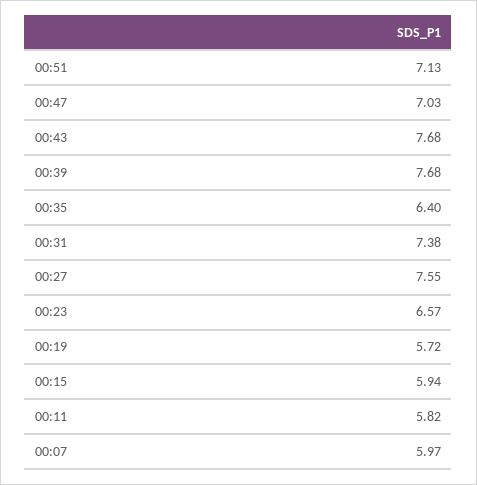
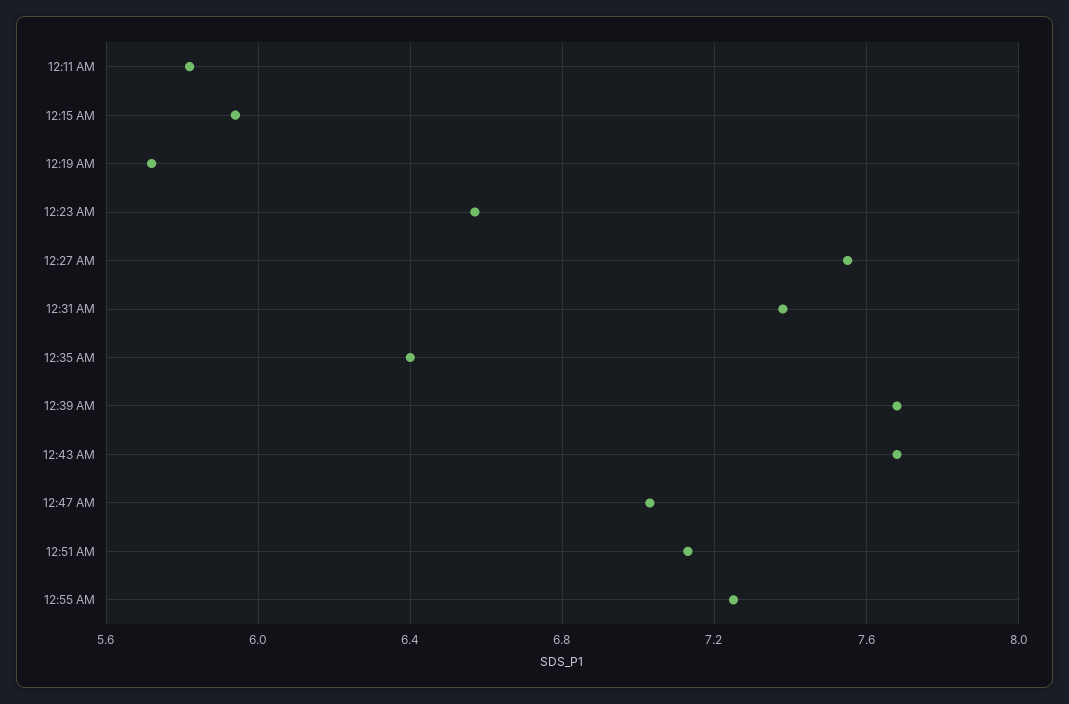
00:07: 5.97 -> none
12:55 AM: none -> 7.25

